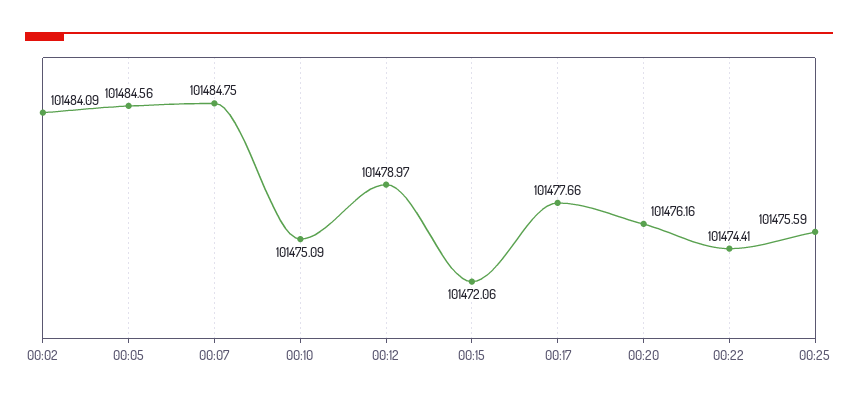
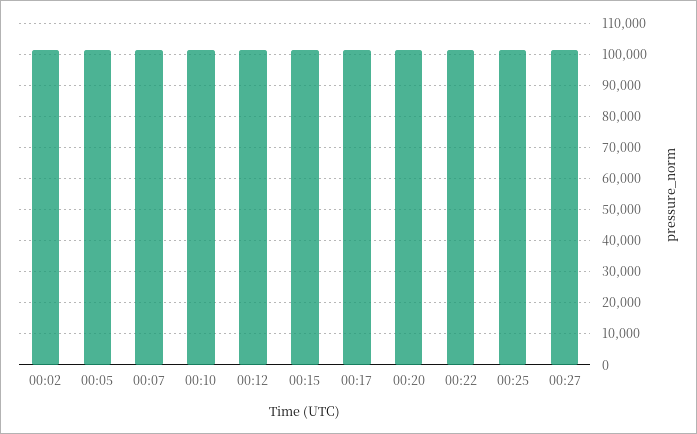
00:27: none -> 102000

